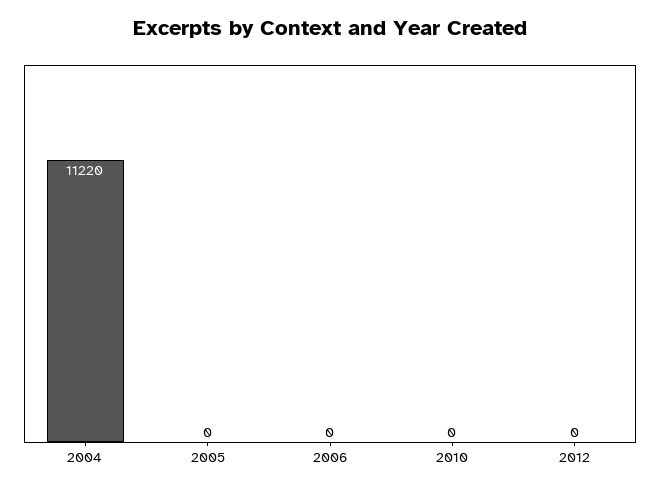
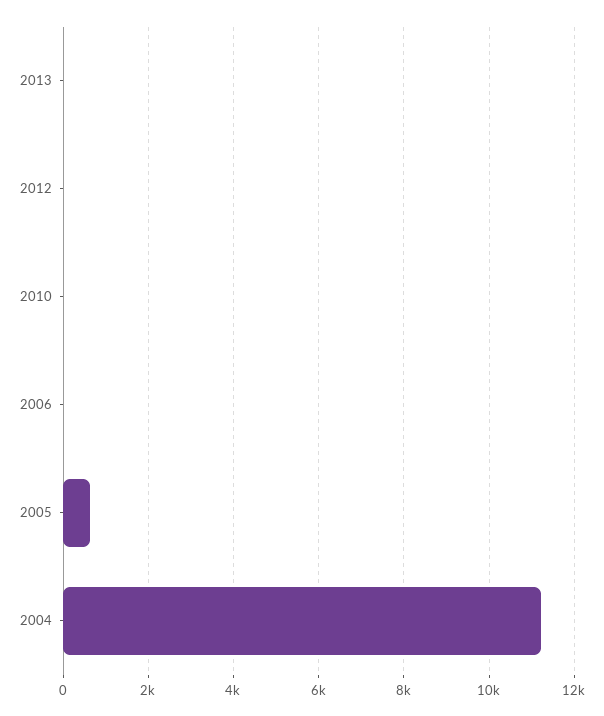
2005: 0 -> 600
2013: none -> 0

